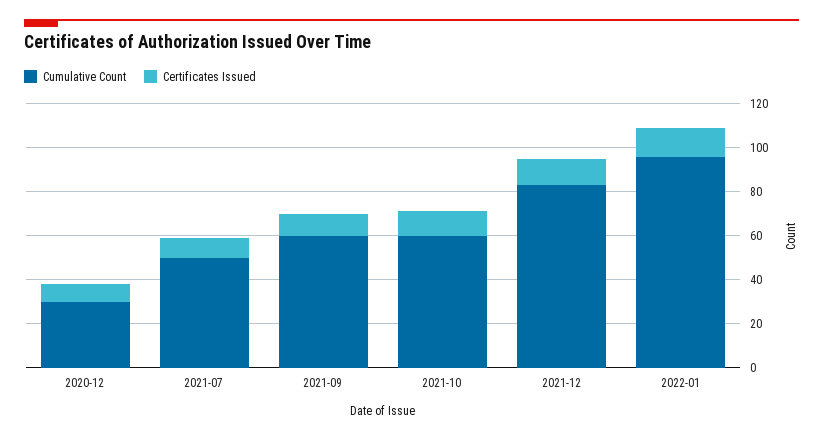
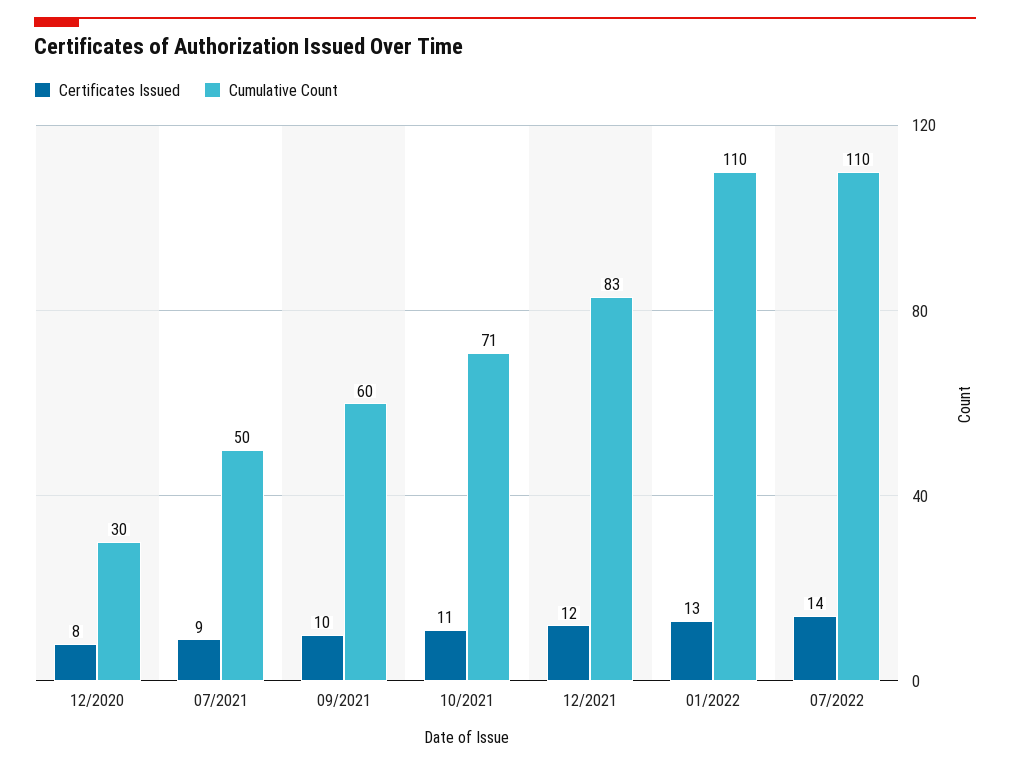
Cumulative Count, 2021-10: 60 -> 71
Cumulative Count, 2022-01: 95 -> 110
Certificates Issued, 07/2022: none -> 14
Cumulative Count, 07/2022: none -> 110

